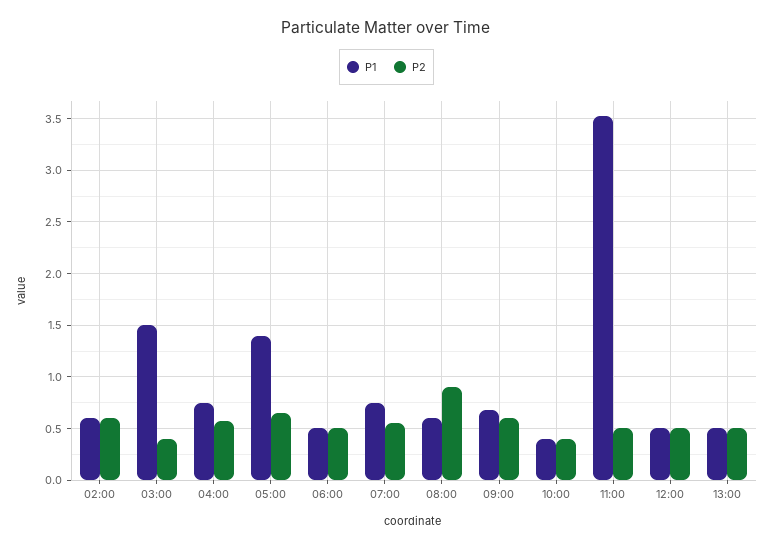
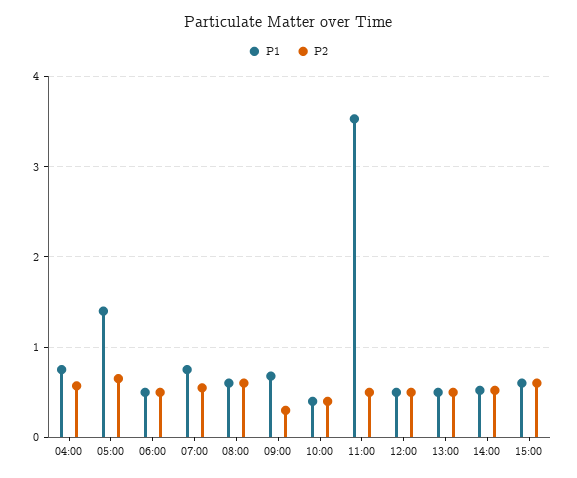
P1, 02:00: 0.6 -> none
P2, 02:00: 0.6 -> none
P1, 03:00: 1.5 -> none
P2, 03:00: 0.4 -> none
P2, 08:00: 0.9 -> 0.6
P2, 09:00: 0.6 -> 0.3
P1, 14:00: none -> 0.5
P2, 14:00: none -> 0.5
P1, 15:00: none -> 0.6
P2, 15:00: none -> 0.6

